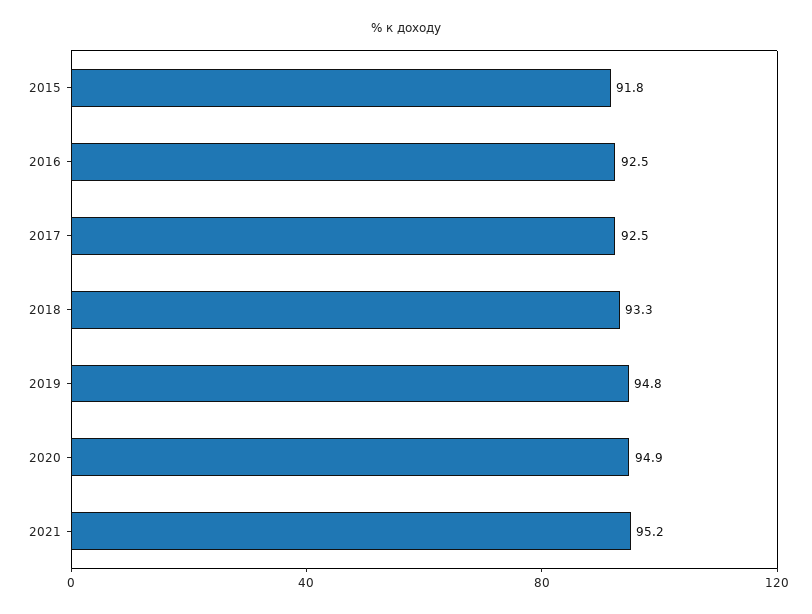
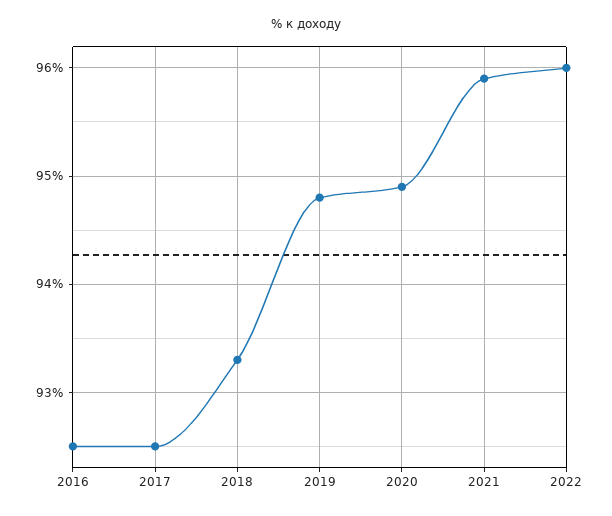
2015: 91.8 -> none
2021: 95.2 -> 95.9
2022: none -> 96

